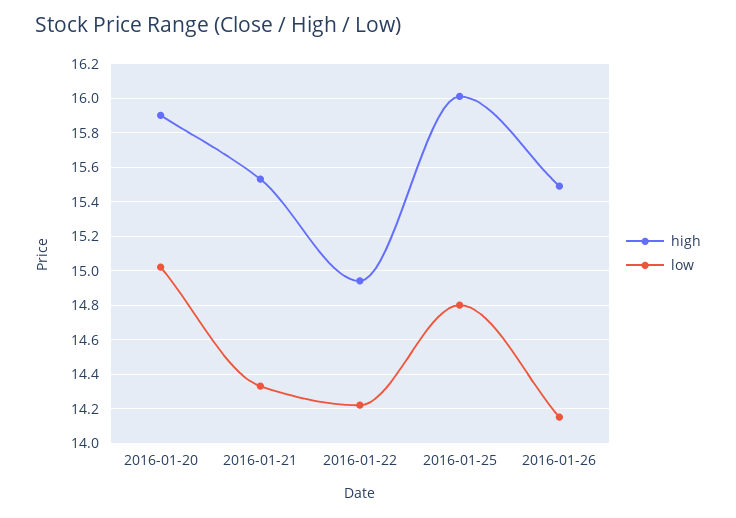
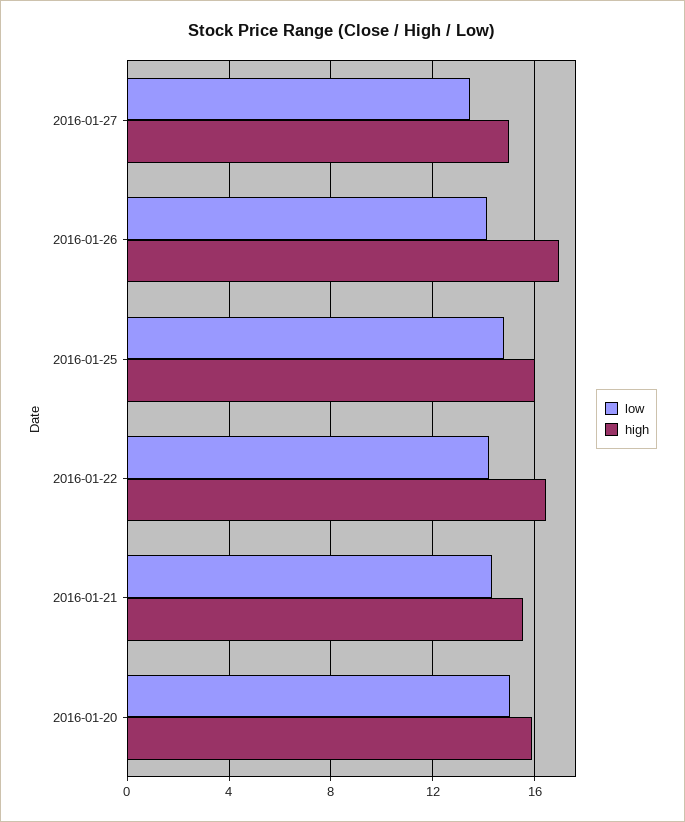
high, 2016-01-22: 14.95 -> 16.5
high, 2016-01-26: 15.5 -> 17
low, 2016-01-27: none -> 13.5
high, 2016-01-27: none -> 15

